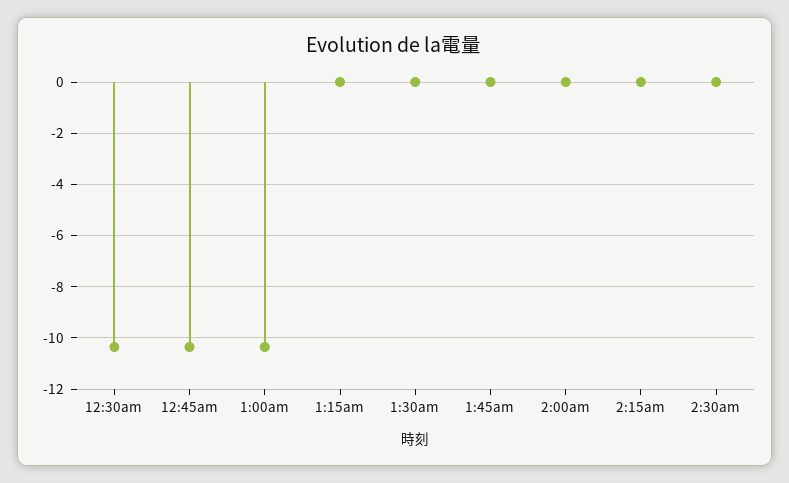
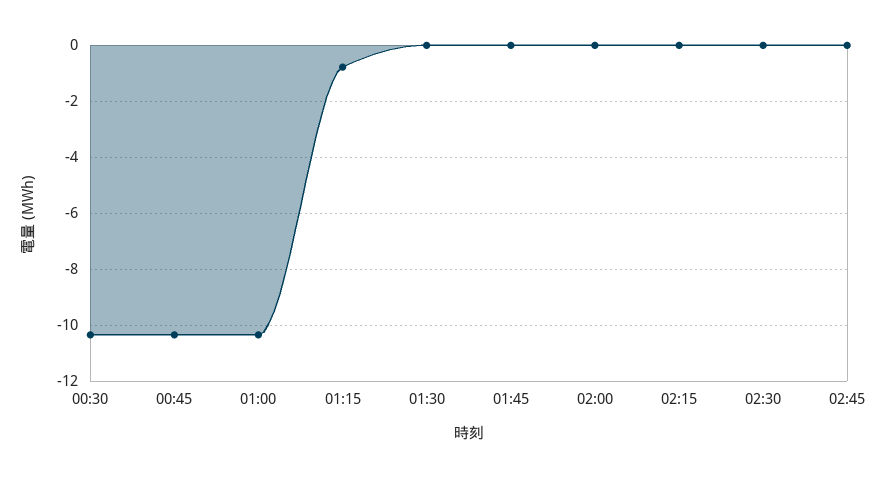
1:15am: 0 -> -0.75
02:45: none -> 0

